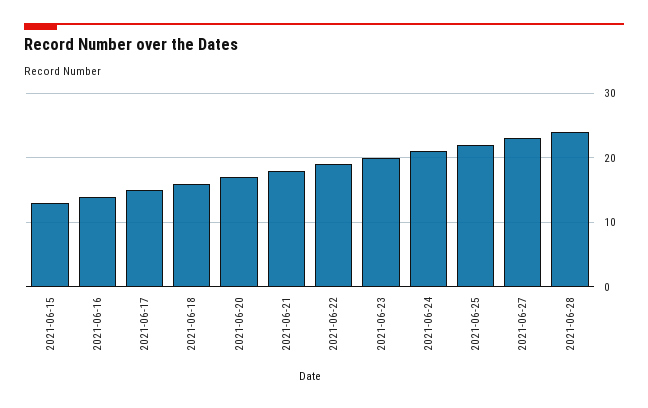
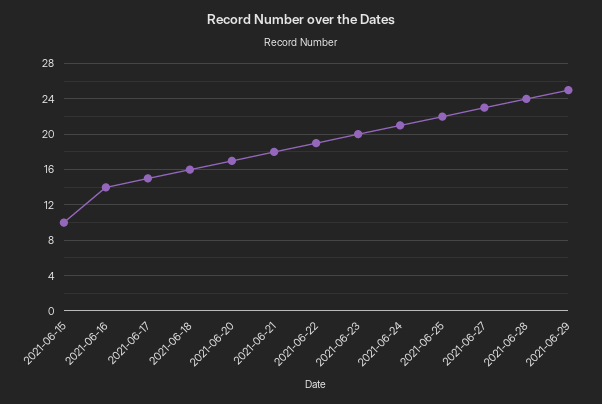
2021-06-15: 13 -> 10
2021-06-29: none -> 25

